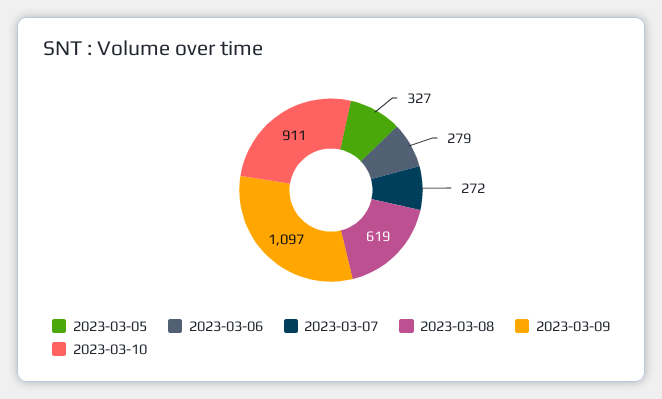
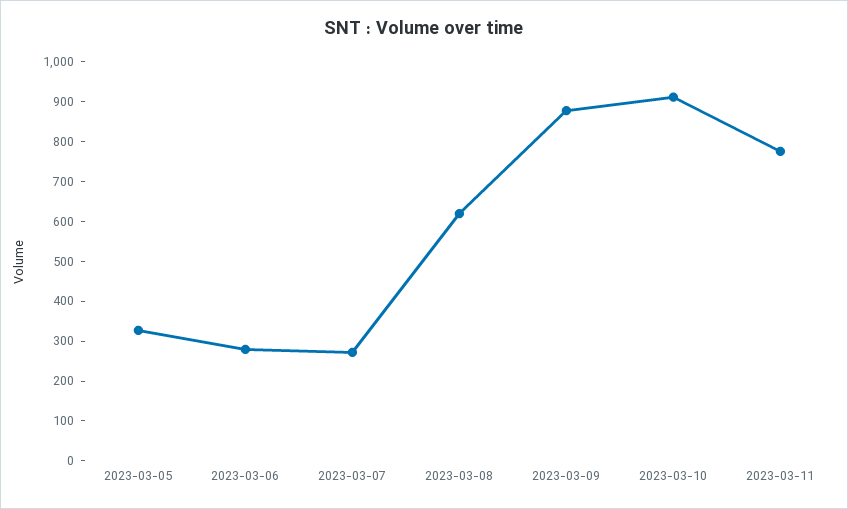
2023-03-09: 1097 -> 875
2023-03-11: none -> 775

